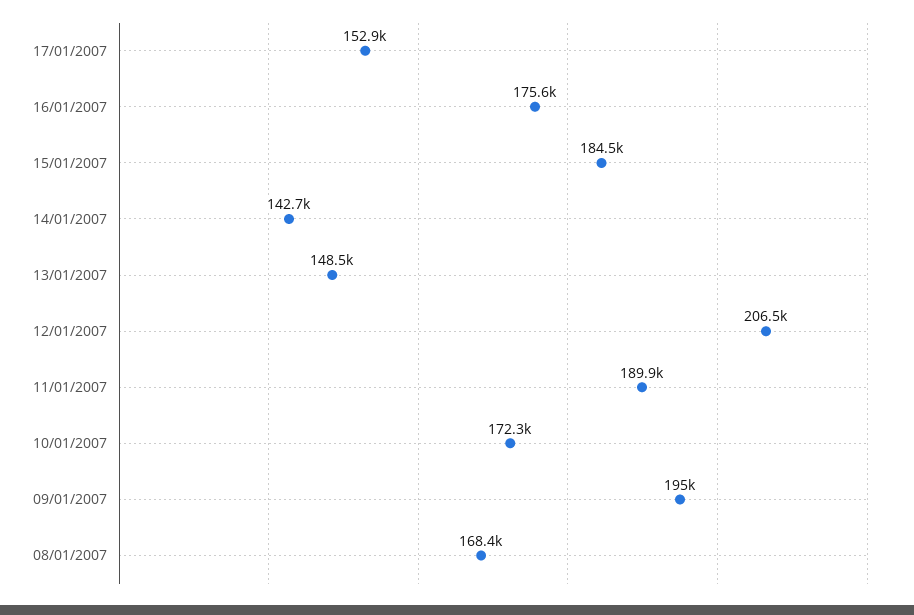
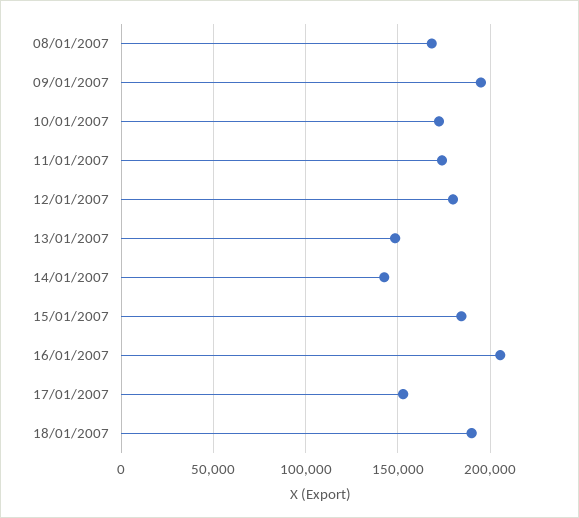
16/01/2007: 175600 -> 205000
12/01/2007: 206500 -> 180000
11/01/2007: 189900 -> 175000
18/01/2007: none -> 190000

